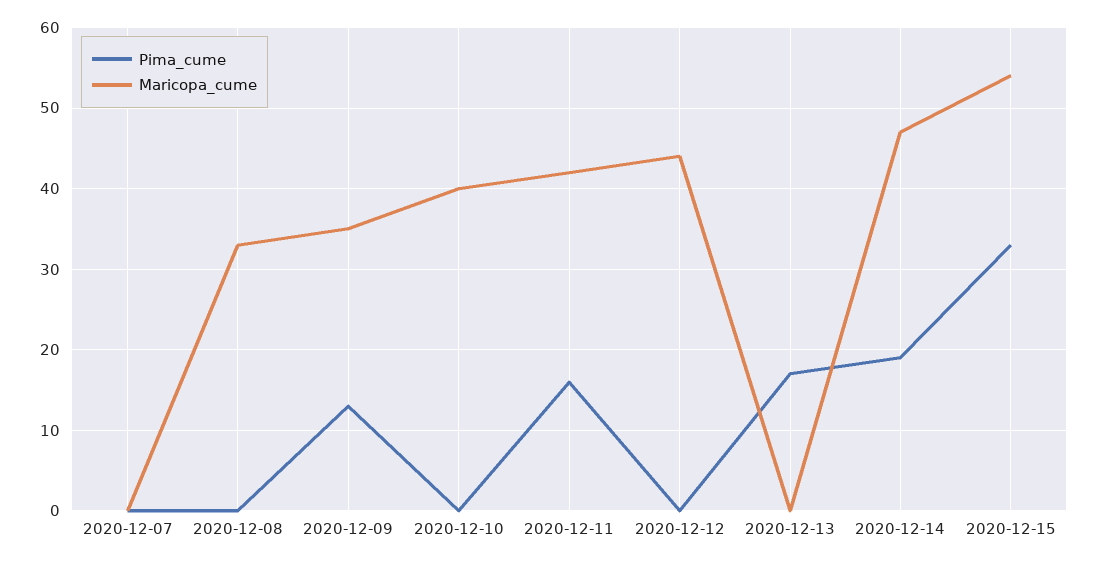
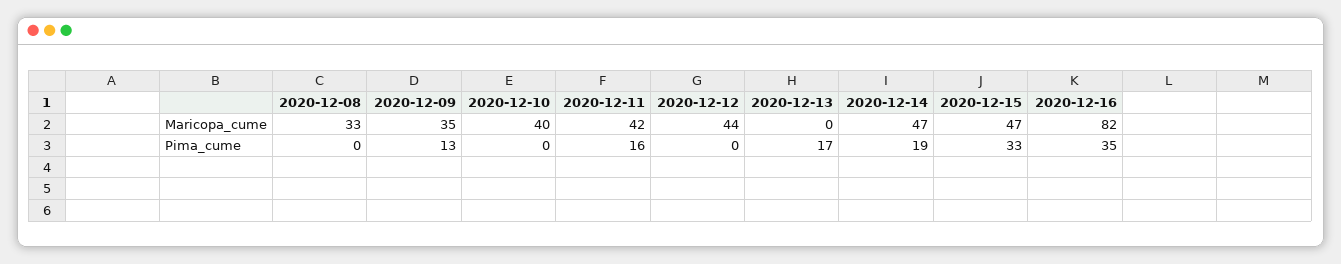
Pima_cume, 2020-12-07: 0 -> none
Maricopa_cume, 2020-12-07: 0 -> none
Maricopa_cume, 2020-12-15: 54 -> 47
Maricopa_cume, 2020-12-16: none -> 82
Pima_cume, 2020-12-16: none -> 35

